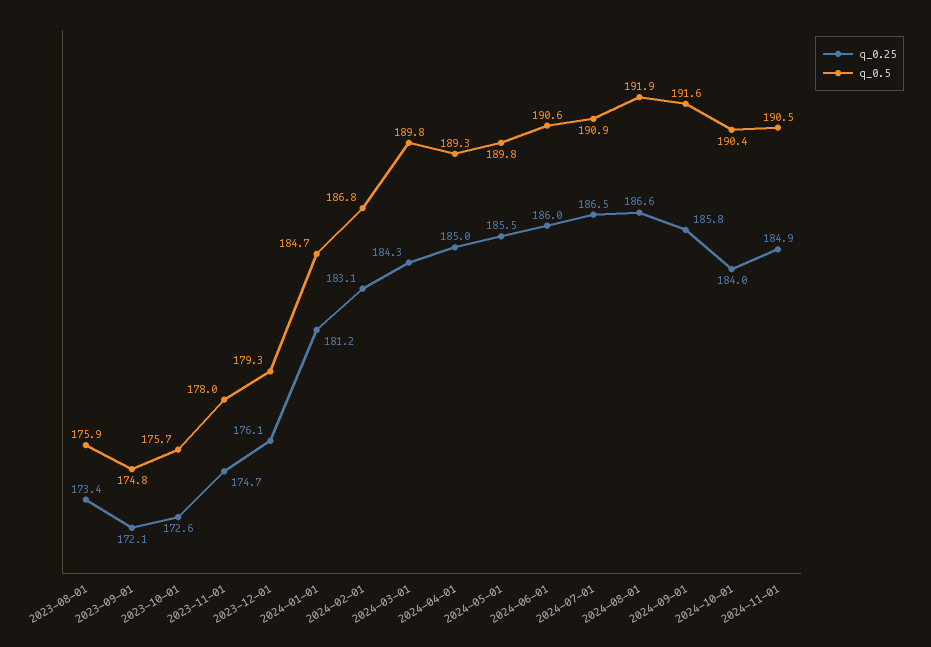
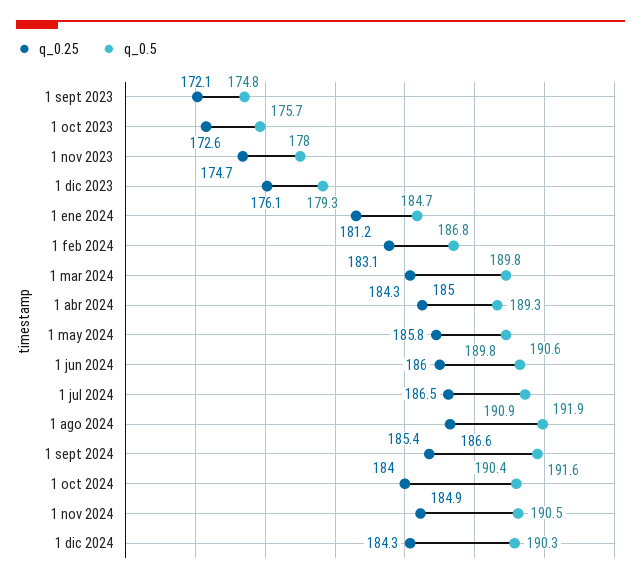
q_0.25, 2023-08-01: 173.4 -> none
q_0.5, 2023-08-01: 175.9 -> none
q_0.25, 2024-05-01: 185.5 -> 185.8
q_0.25, 2024-09-01: 185.8 -> 185.4
q_0.25, 1 dic 2024: none -> 184.3
q_0.5, 1 dic 2024: none -> 190.3

